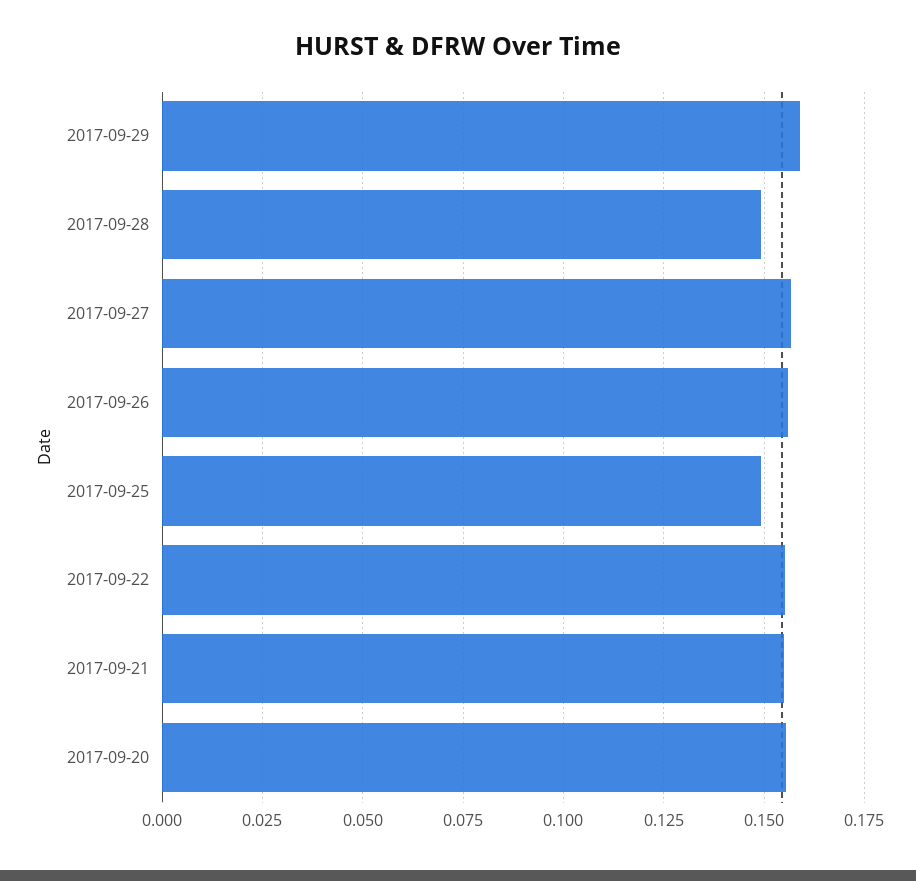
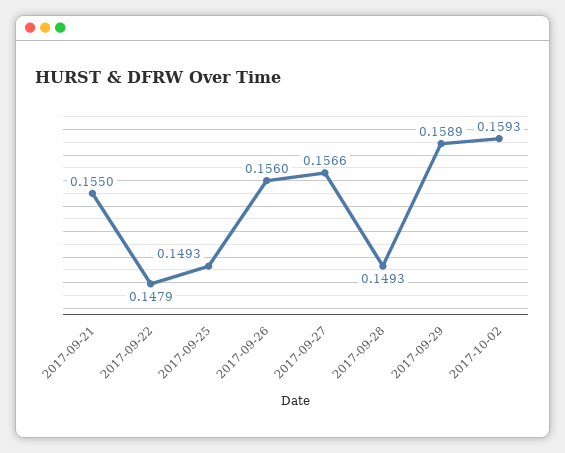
2017-09-22: 0.155 -> 0.1479
2017-09-20: 0.155 -> none
2017-10-02: none -> 0.1593

